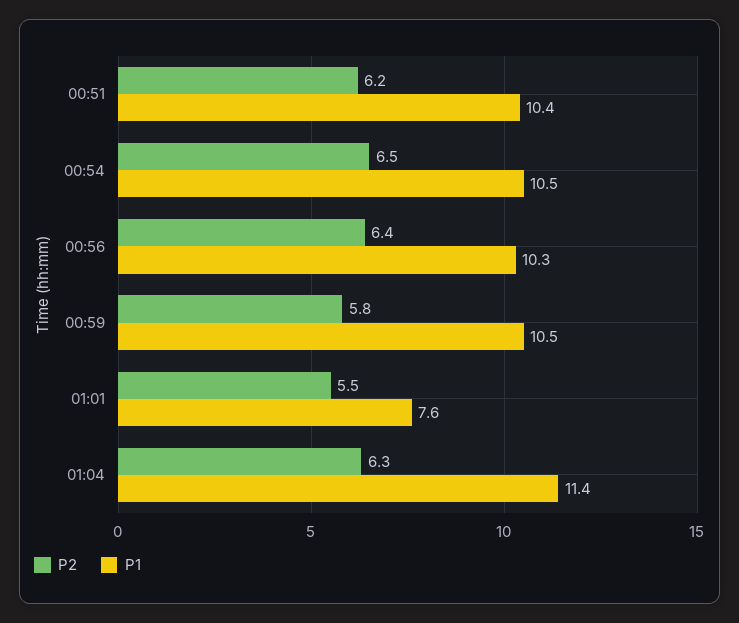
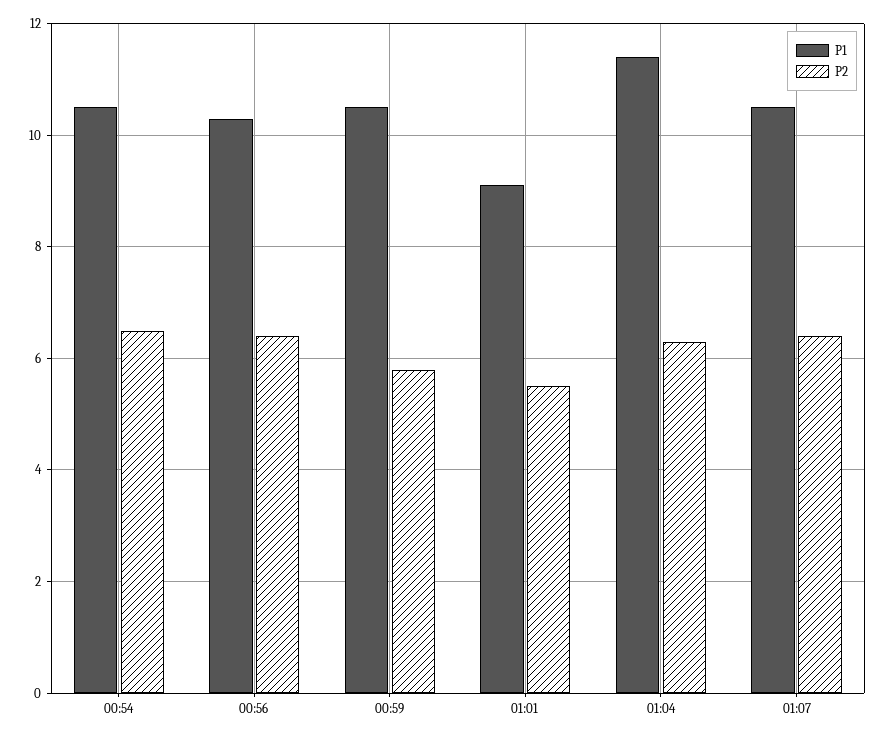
P2, 00:51: 6.2 -> none
P1, 00:51: 10.4 -> none
P1, 01:01: 7.6 -> 9
P1, 01:07: none -> 10.5
P2, 01:07: none -> 6.5

